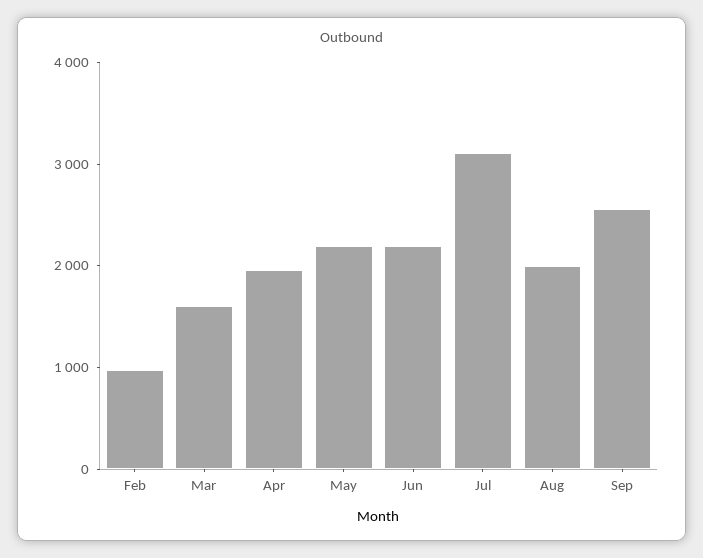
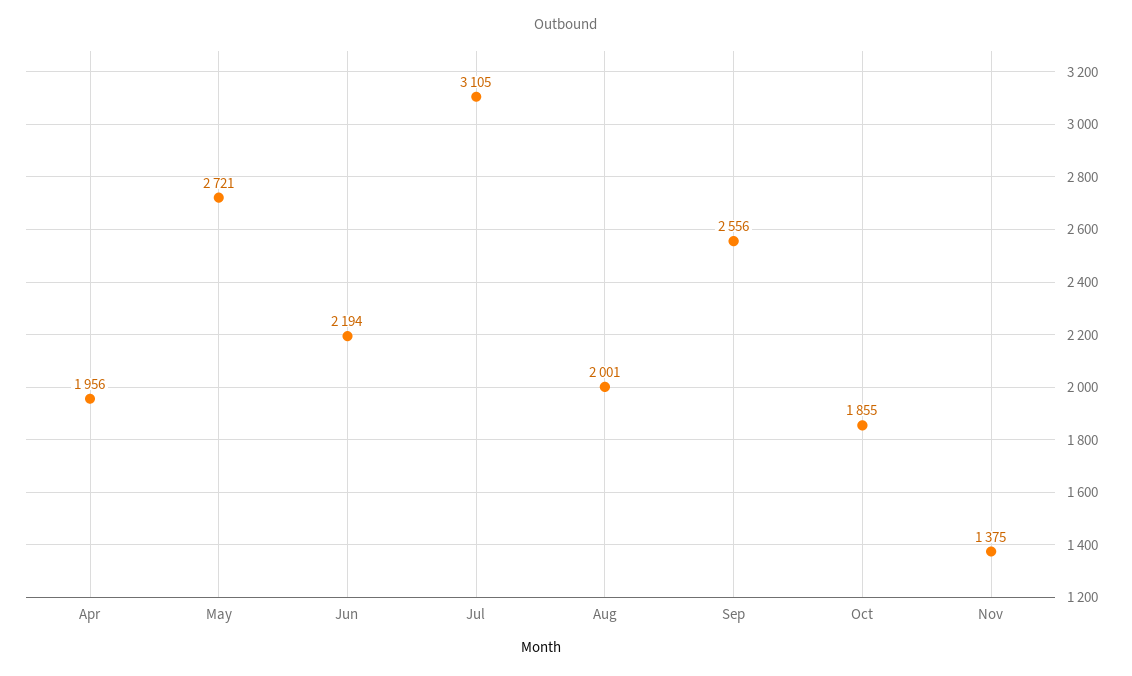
Feb: 1000 -> none
Mar: 1600 -> none
May: 2200 -> 2721
Oct: none -> 1855
Nov: none -> 1375

